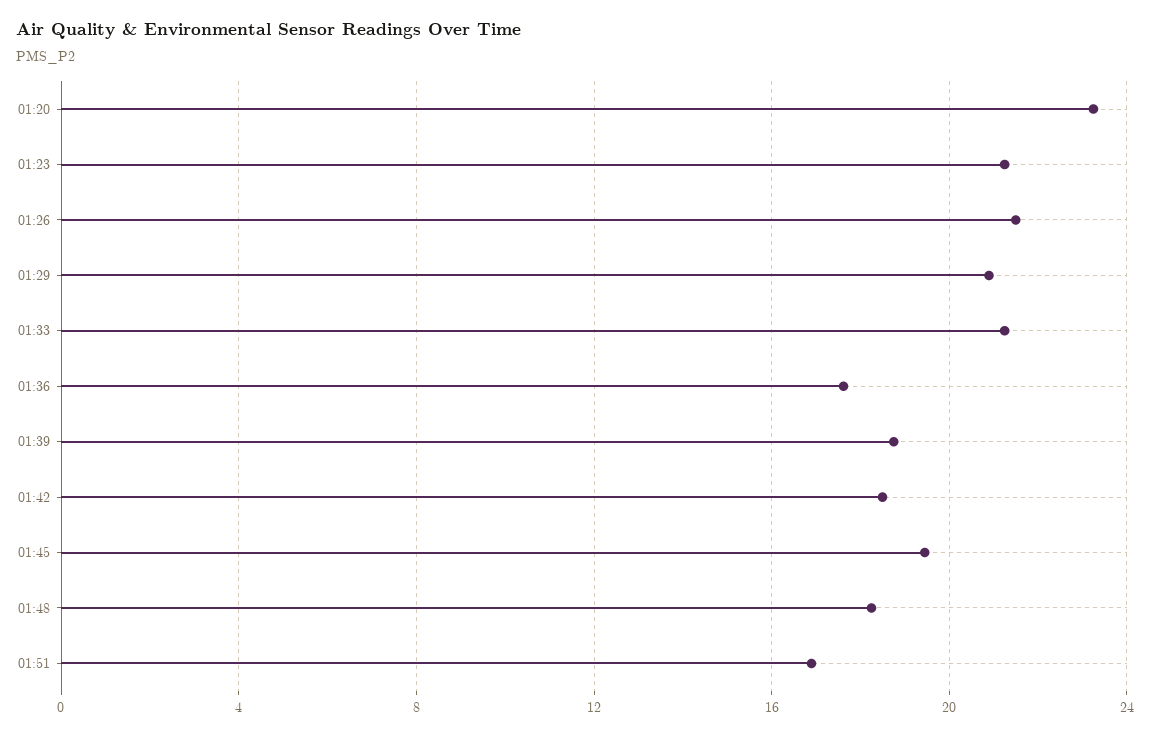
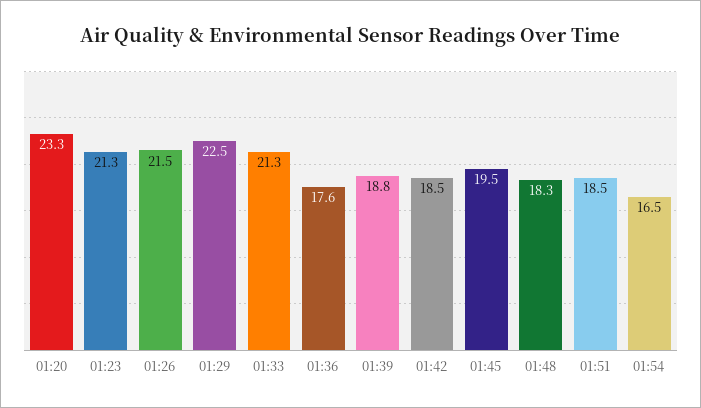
01:29: 21 -> 22.5
01:51: 17 -> 18.5
01:54: none -> 16.5

